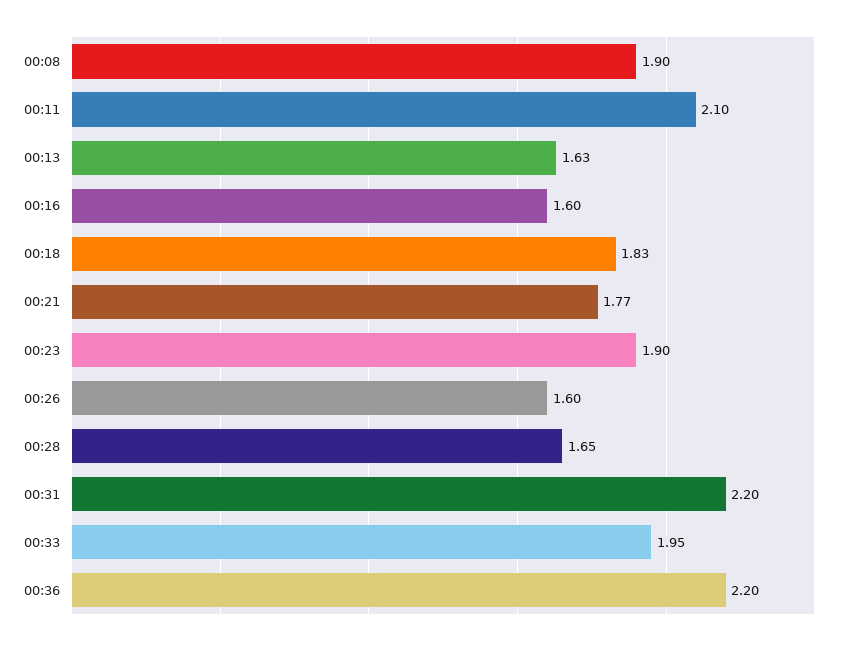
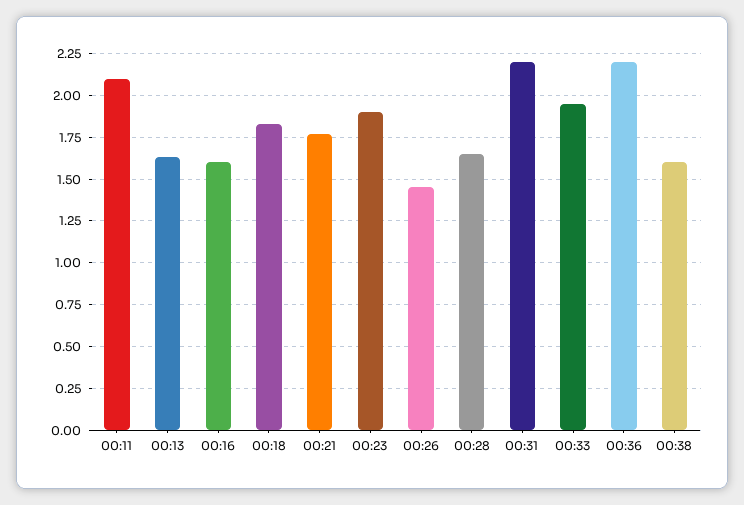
00:08: 1.9 -> none
00:26: 1.6 -> 1.45
00:38: none -> 1.6

